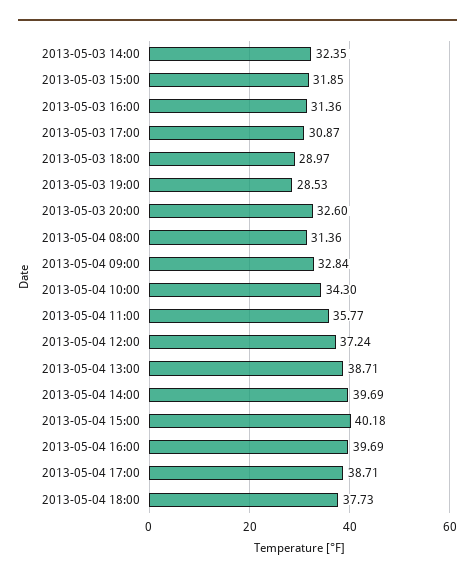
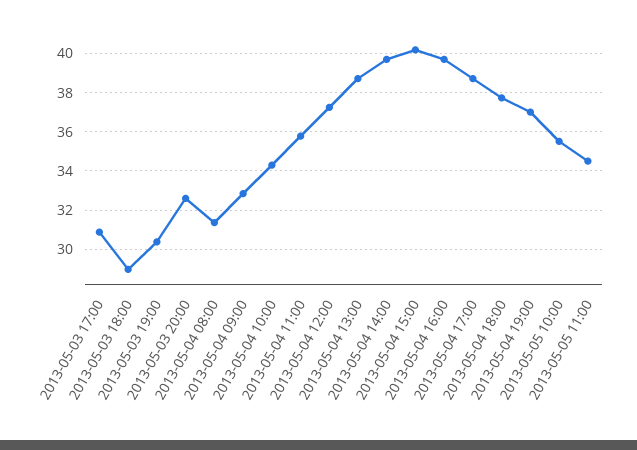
2013-05-03 14:00: 32.35 -> none
2013-05-03 15:00: 31.85 -> none
2013-05-03 16:00: 31.36 -> none
2013-05-03 19:00: 28.53 -> 30.5
2013-05-04 19:00: none -> 37
2013-05-05 10:00: none -> 35.5
2013-05-05 11:00: none -> 34.5

